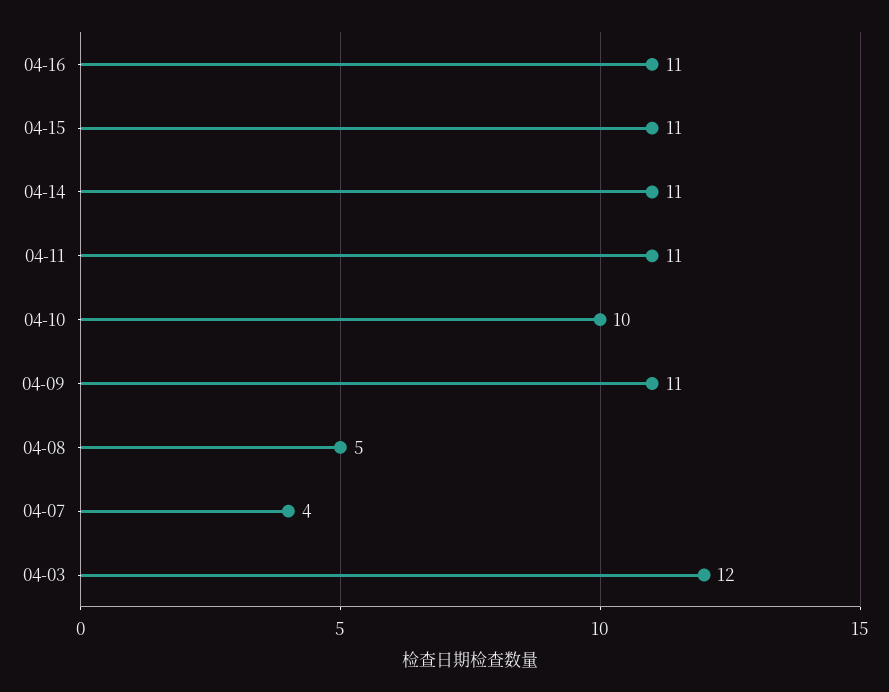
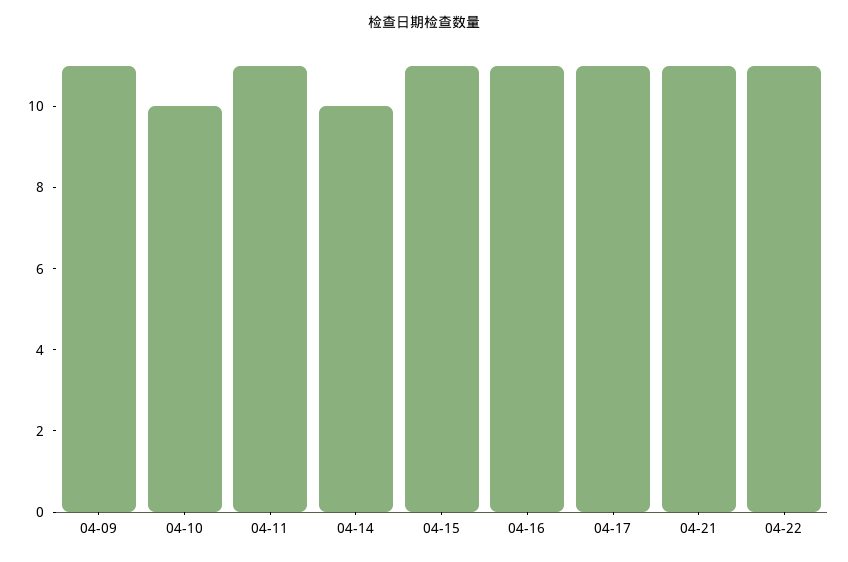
04-14: 11 -> 10
04-08: 5 -> none
04-07: 4 -> none
04-03: 12 -> none
04-17: none -> 11
04-21: none -> 11
04-22: none -> 11

